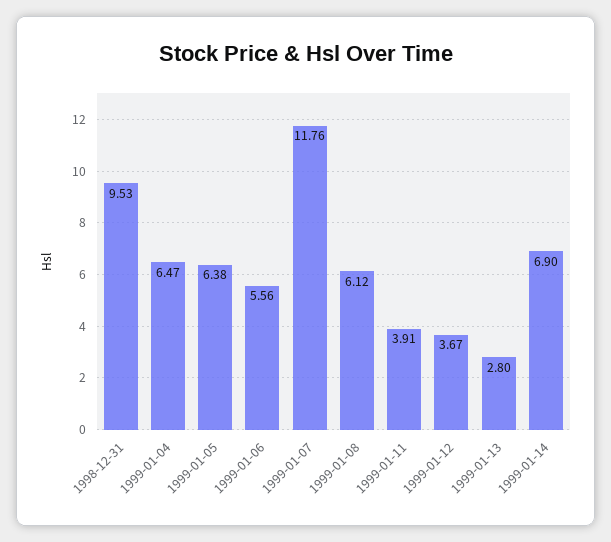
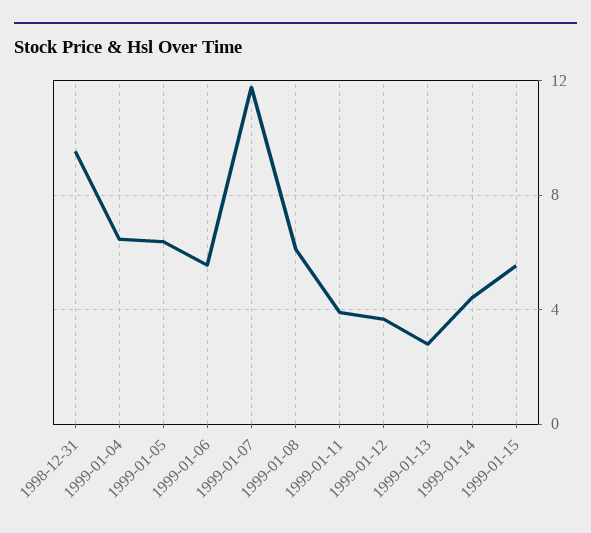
1999-01-14: 6.9 -> 4.5
1999-01-15: none -> 5.5

